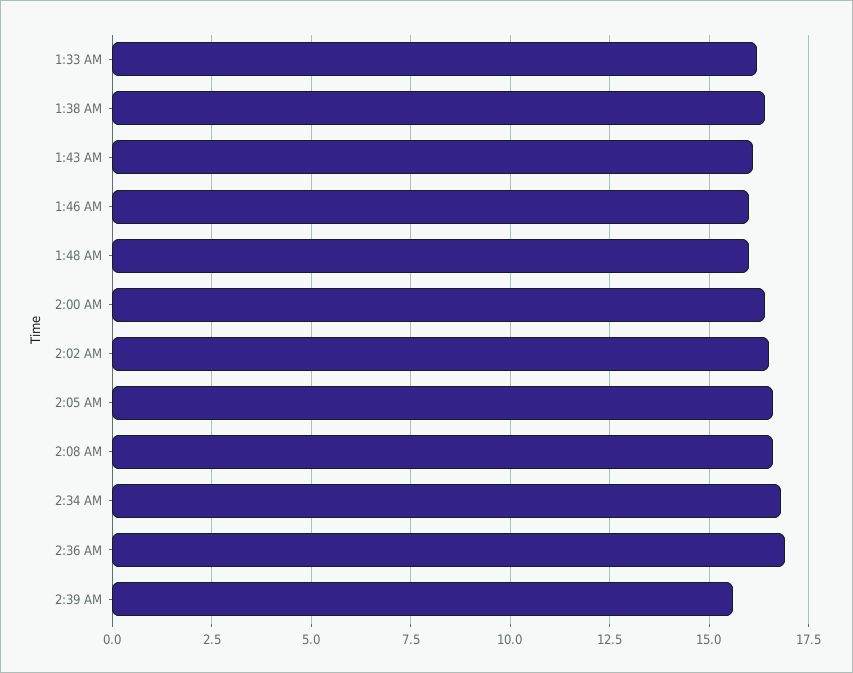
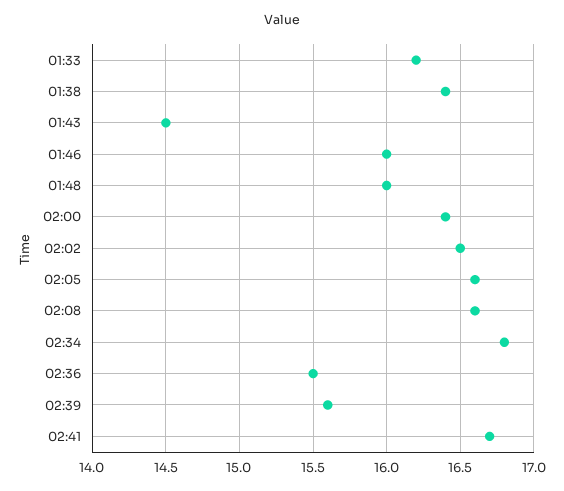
1:43 AM: 16 -> 14.5
2:36 AM: 17 -> 15.5
02:41: none -> 16.7

